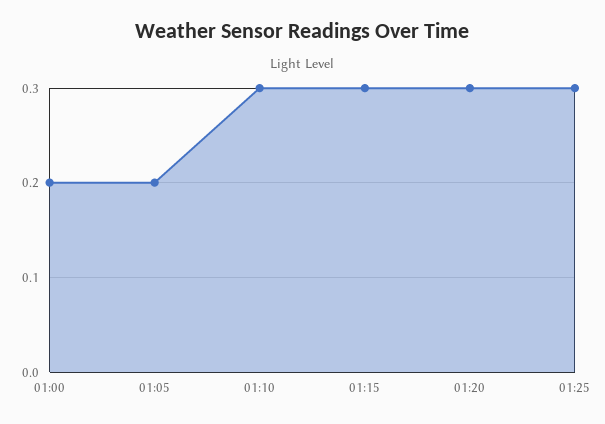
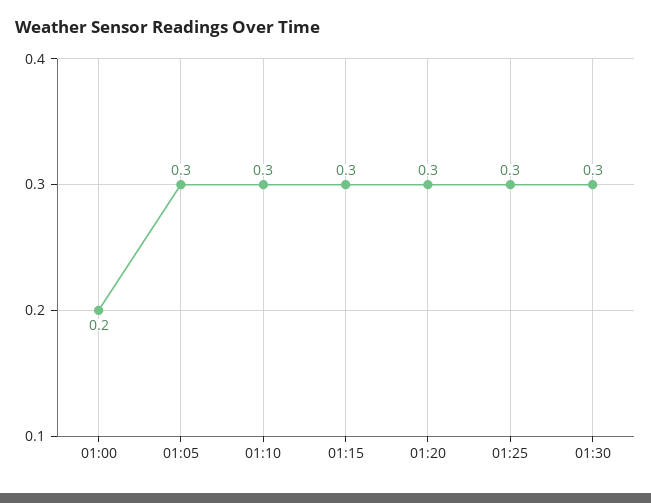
01:05: 0.2 -> 0.3
01:30: none -> 0.3

